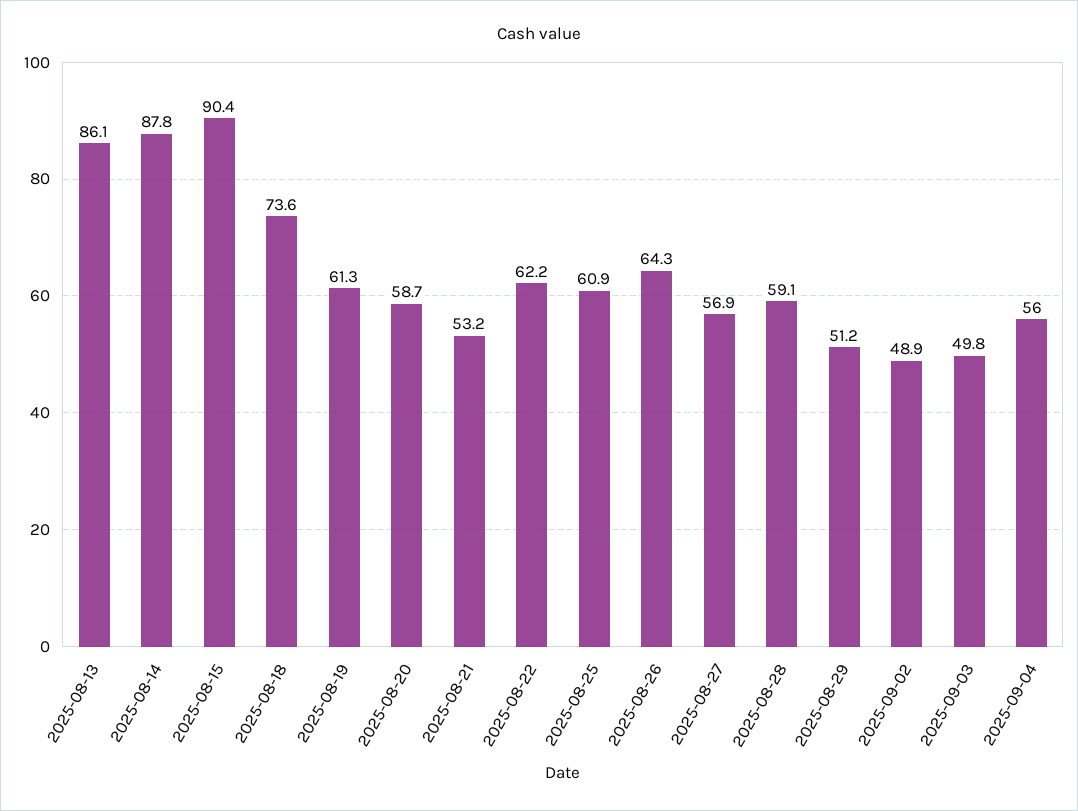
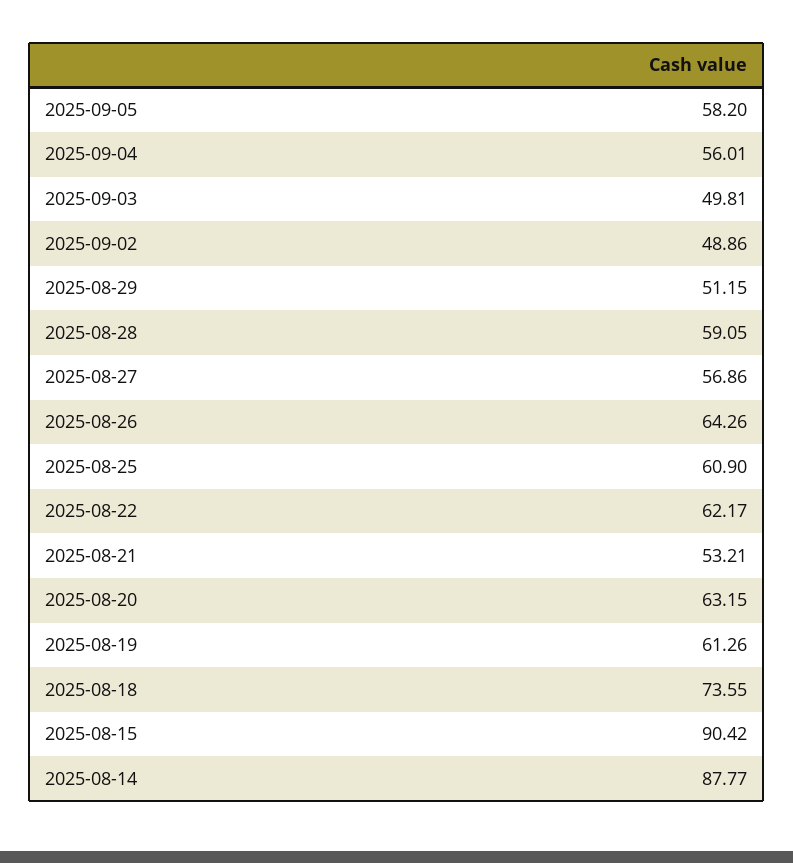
2025-08-13: 86.1 -> none
2025-08-20: 58.7 -> 63.15
2025-09-05: none -> 58.2

